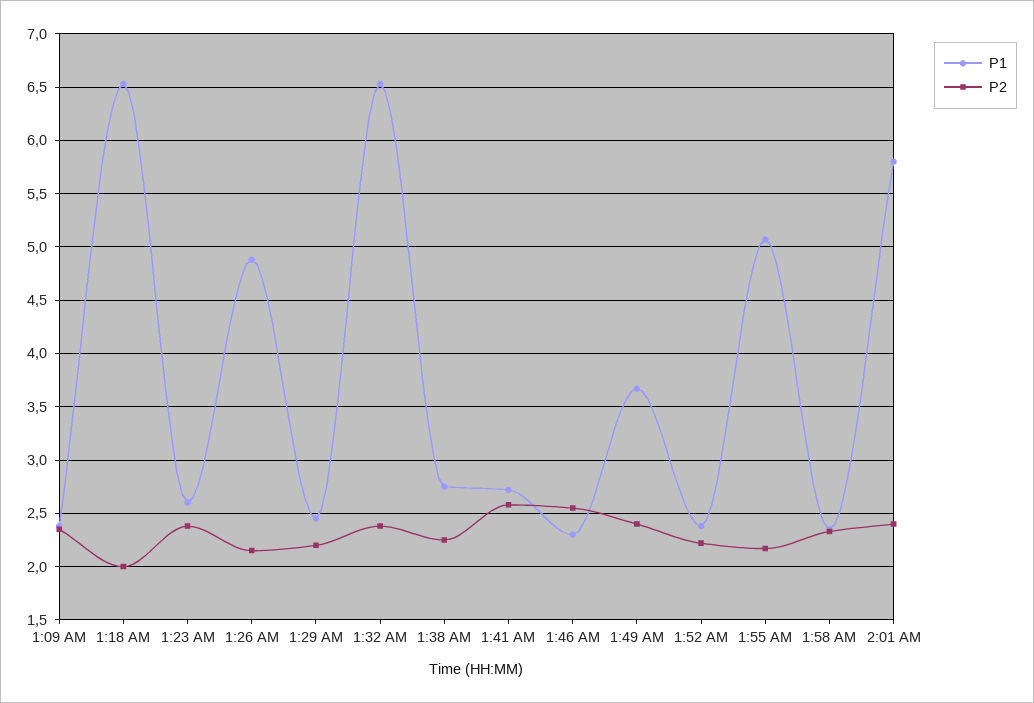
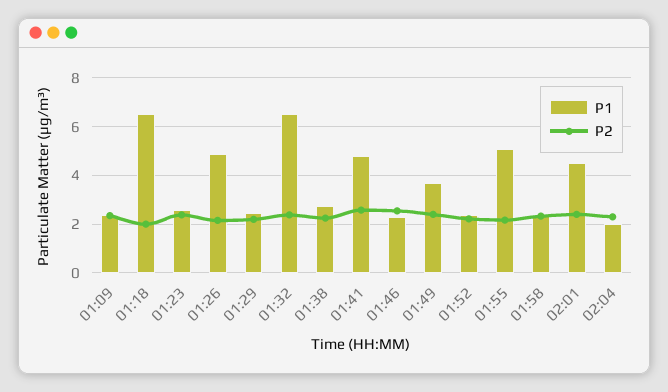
P1, 1:41 AM: 2.7 -> 4.75
P1, 2:01 AM: 5.8 -> 4.5
P1, 02:04: none -> 2
P2, 02:04: none -> 2.25

